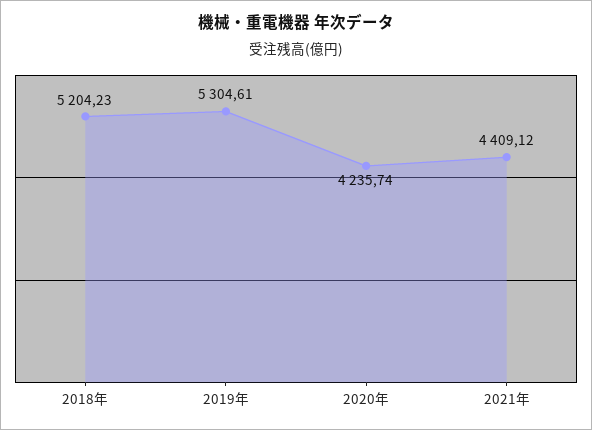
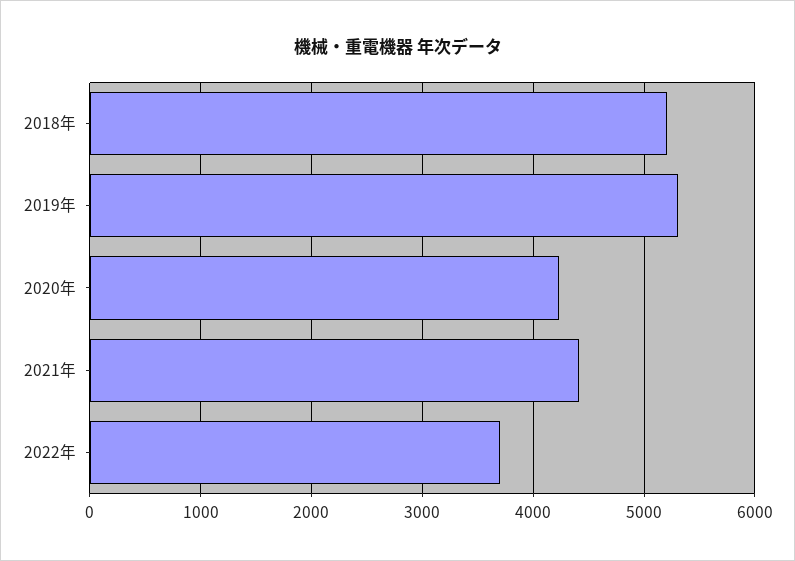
2022年: none -> 3700

